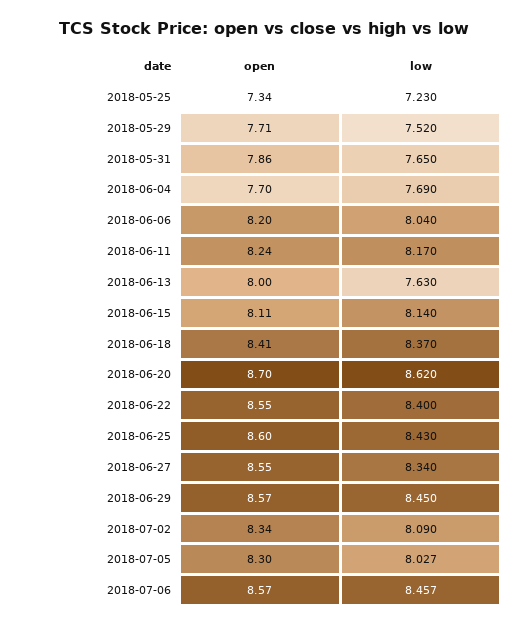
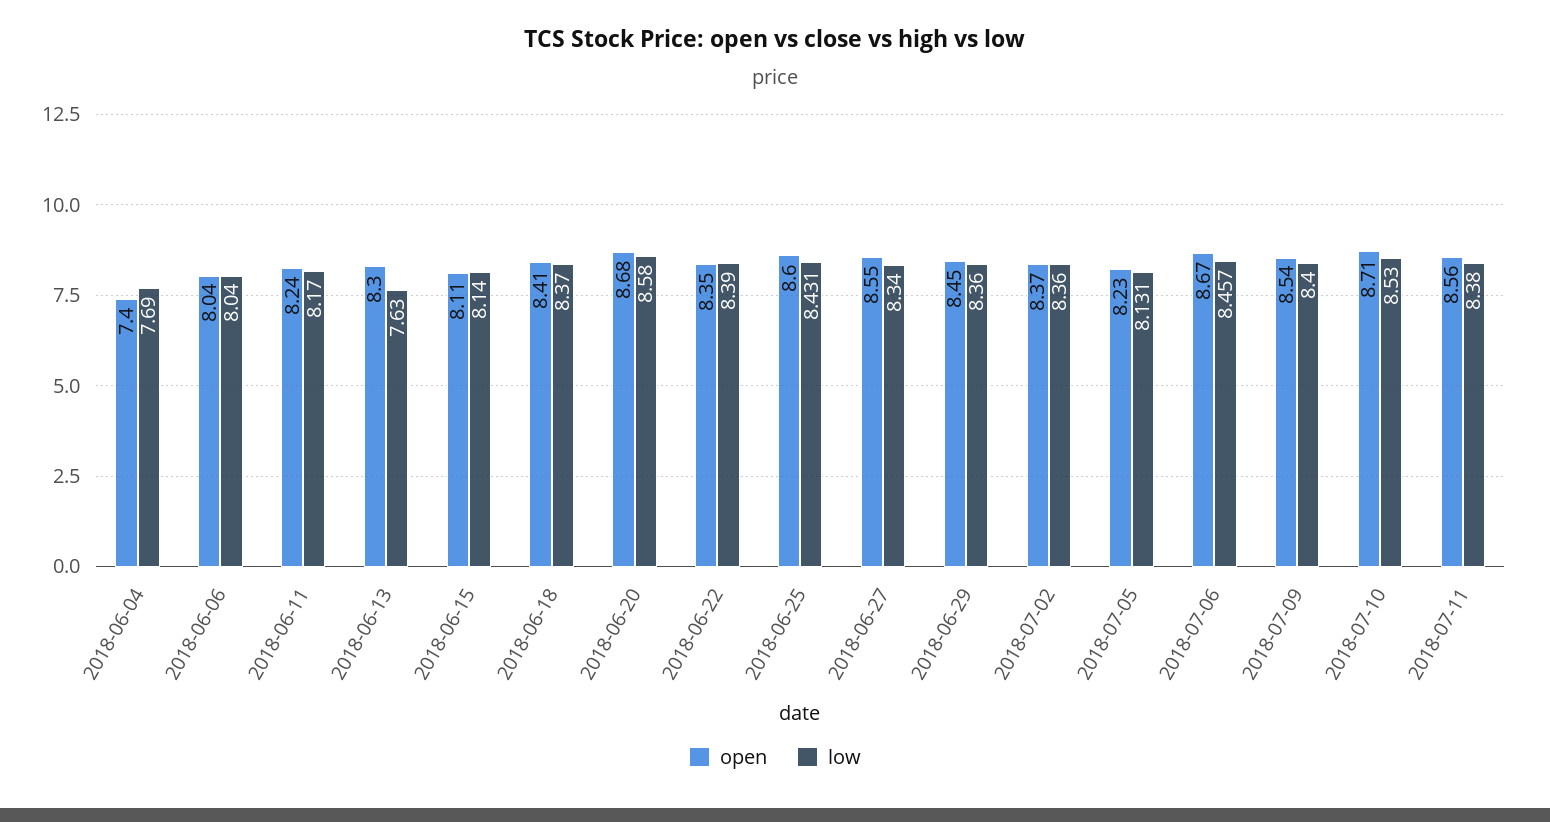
open, 2018-05-25: 7.34 -> none
low, 2018-05-25: 7.23 -> none
open, 2018-05-29: 7.71 -> none
low, 2018-05-29: 7.52 -> none
open, 2018-05-31: 7.86 -> none
low, 2018-05-31: 7.65 -> none
open, 2018-06-04: 7.7 -> 7.4
open, 2018-06-06: 8.2 -> 8.04
open, 2018-06-13: 8 -> 8.3
open, 2018-06-20: 8.7 -> 8.68
low, 2018-06-20: 8.62 -> 8.58
open, 2018-06-22: 8.55 -> 8.35
low, 2018-06-22: 8.4 -> 8.39
low, 2018-06-25: 8.43 -> 8.431
open, 2018-06-29: 8.57 -> 8.45
low, 2018-06-29: 8.45 -> 8.36
open, 2018-07-02: 8.34 -> 8.37
low, 2018-07-02: 8.09 -> 8.36
open, 2018-07-05: 8.3 -> 8.23
low, 2018-07-05: 8.027 -> 8.131
open, 2018-07-06: 8.57 -> 8.67
open, 2018-07-09: none -> 8.54
low, 2018-07-09: none -> 8.4
open, 2018-07-10: none -> 8.71
low, 2018-07-10: none -> 8.53
open, 2018-07-11: none -> 8.56
low, 2018-07-11: none -> 8.38

